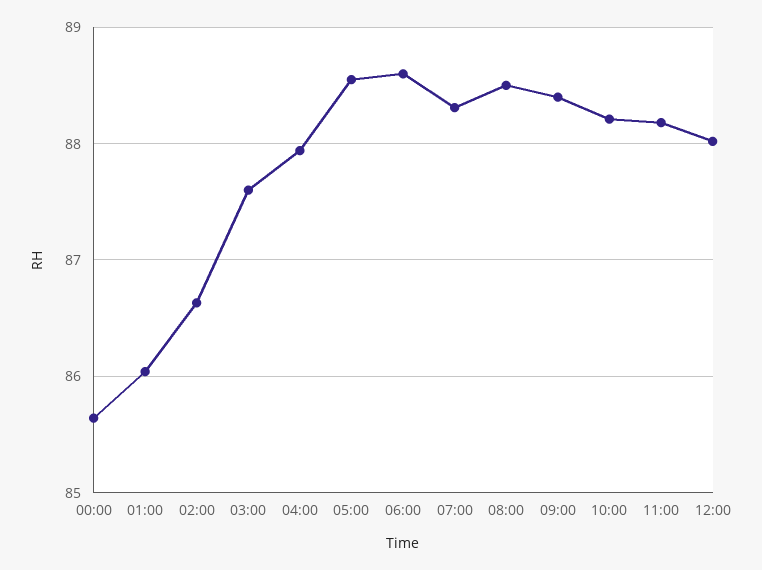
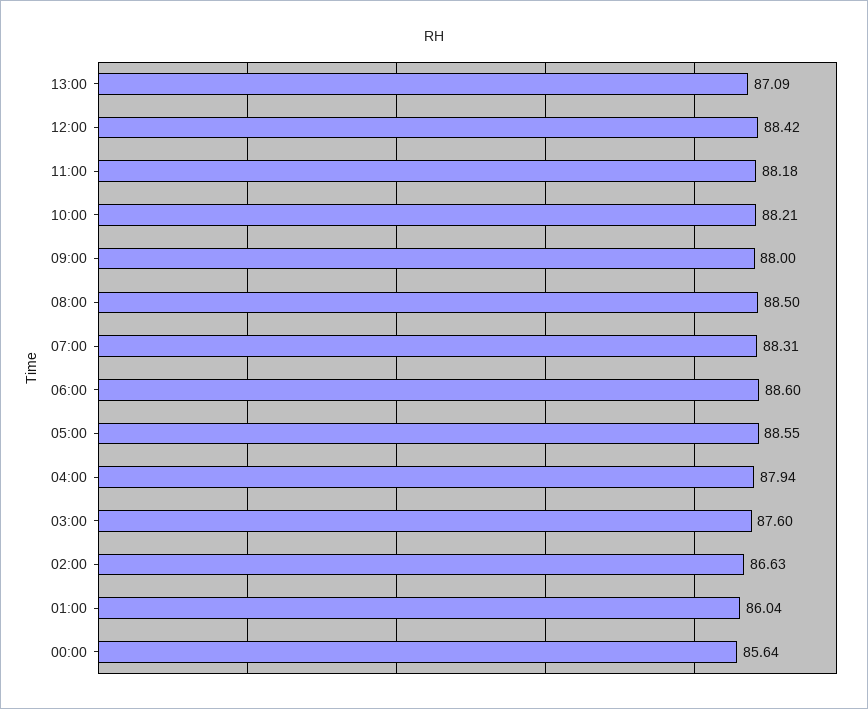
09:00: 88.4 -> 88
12:00: 88 -> 88.42
13:00: none -> 87.09

